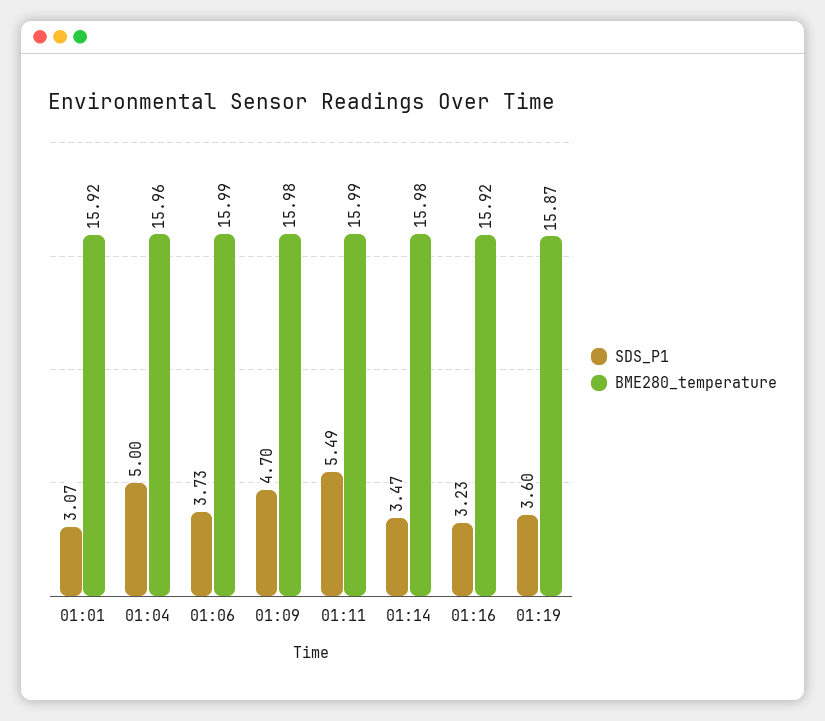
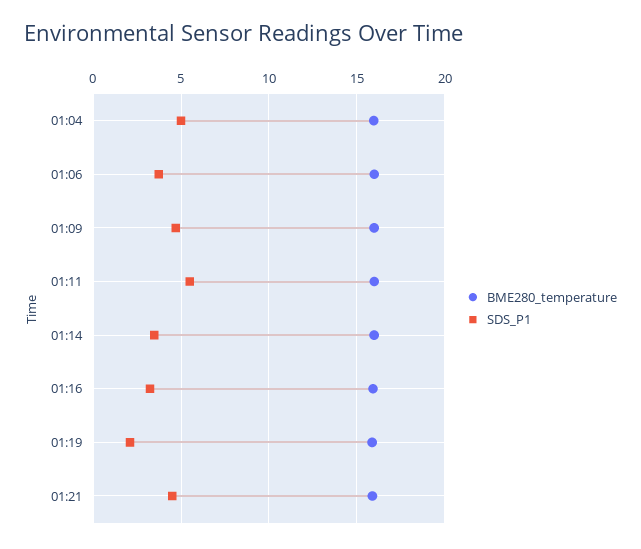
SDS_P1, 01:01: 3.07 -> none
BME280_temperature, 01:01: 15.92 -> none
SDS_P1, 01:19: 3.6 -> 2
BME280_temperature, 01:21: none -> 16
SDS_P1, 01:21: none -> 4.5

